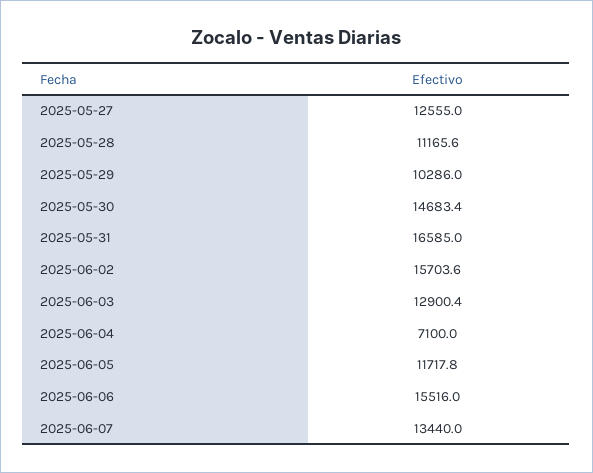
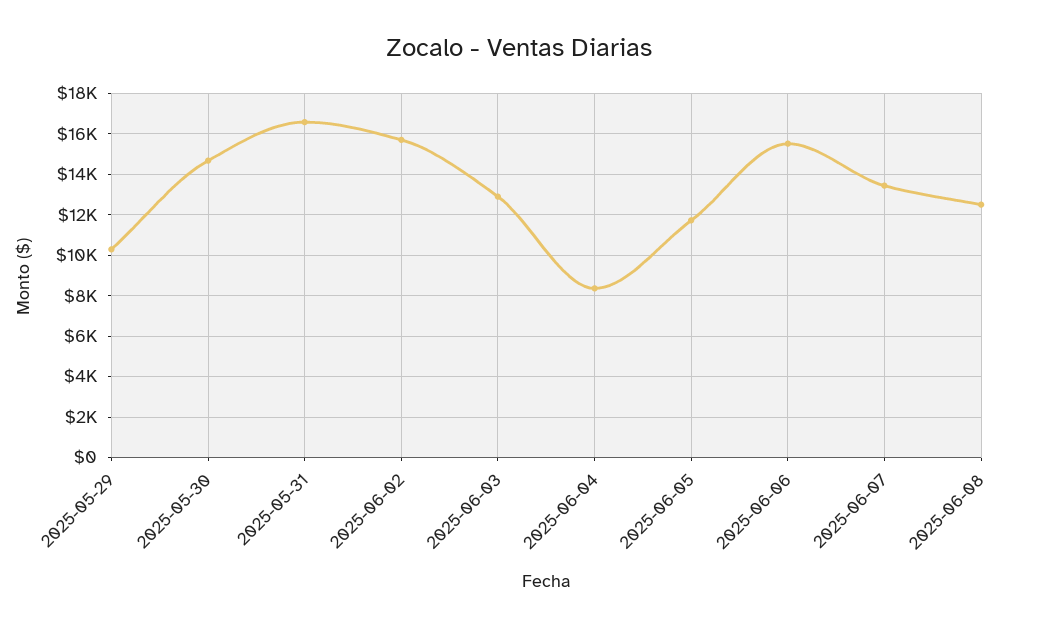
2025-05-27: 12555 -> none
2025-05-28: 11165.6 -> none
2025-06-04: 7100 -> 8500
2025-06-08: none -> 12500

